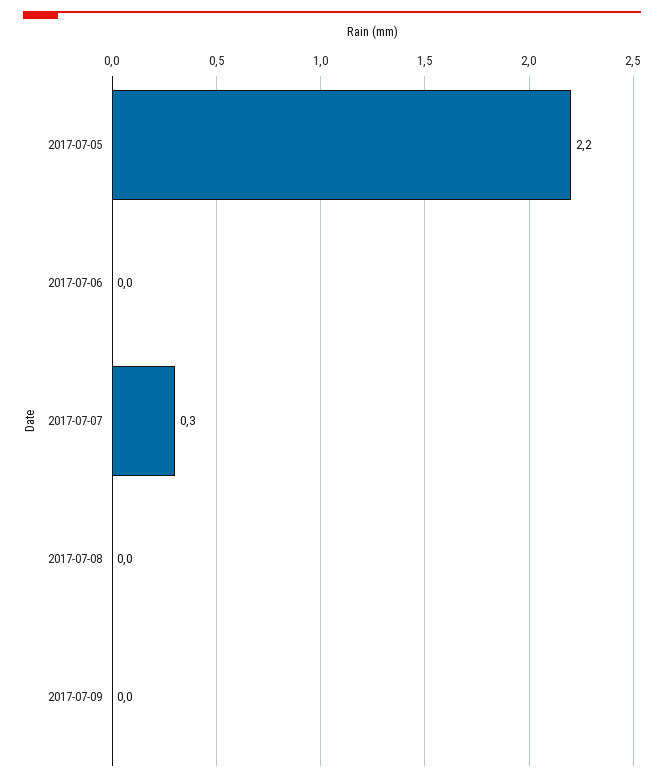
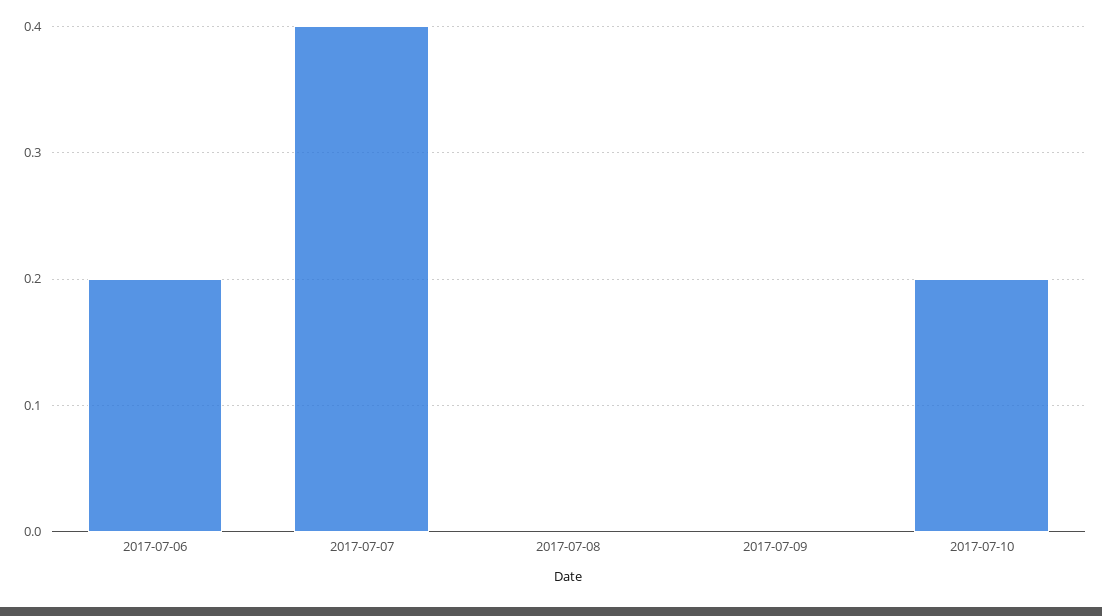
2017-07-05: 2.2 -> none
2017-07-06: 0 -> 0.2
2017-07-07: 0.3 -> 0.4
2017-07-10: none -> 0.2

